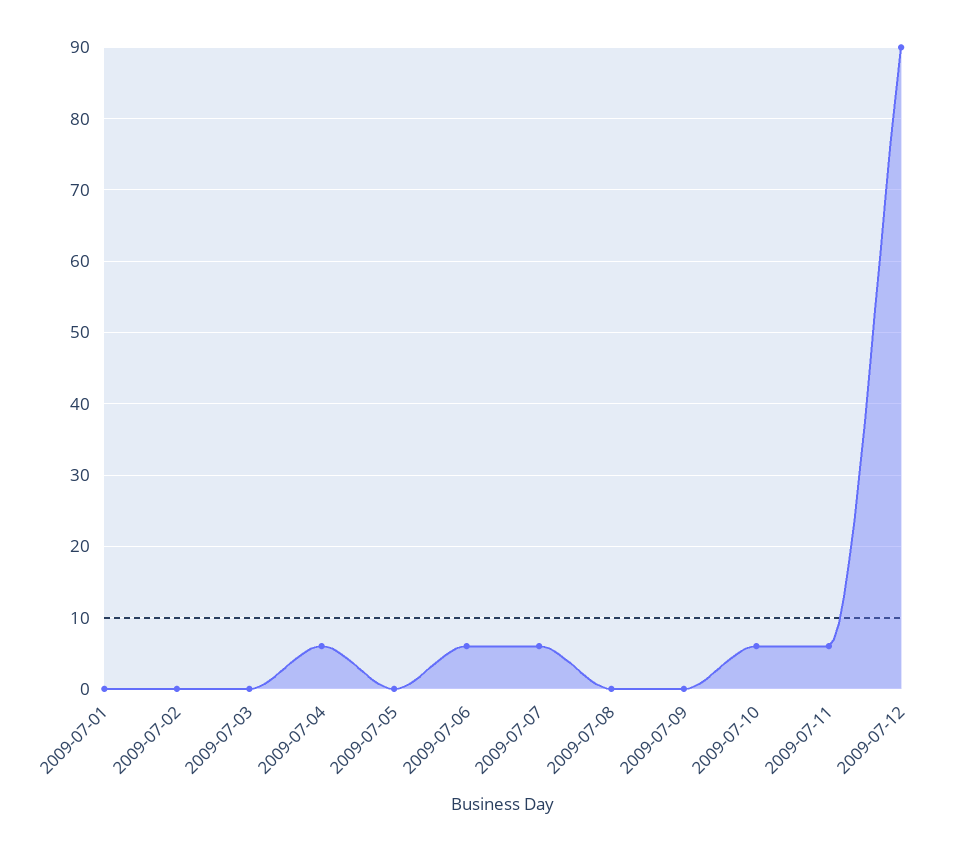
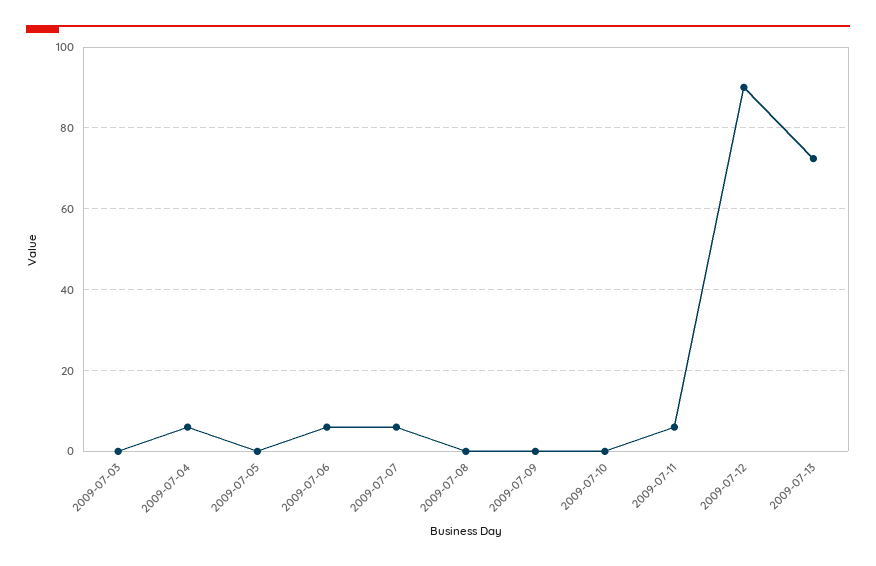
2009-07-01: 0 -> none
2009-07-02: 0 -> none
2009-07-10: 6 -> 0
2009-07-13: none -> 72

